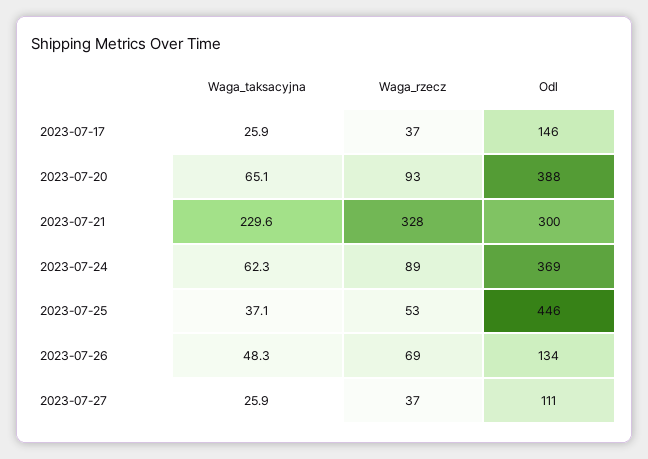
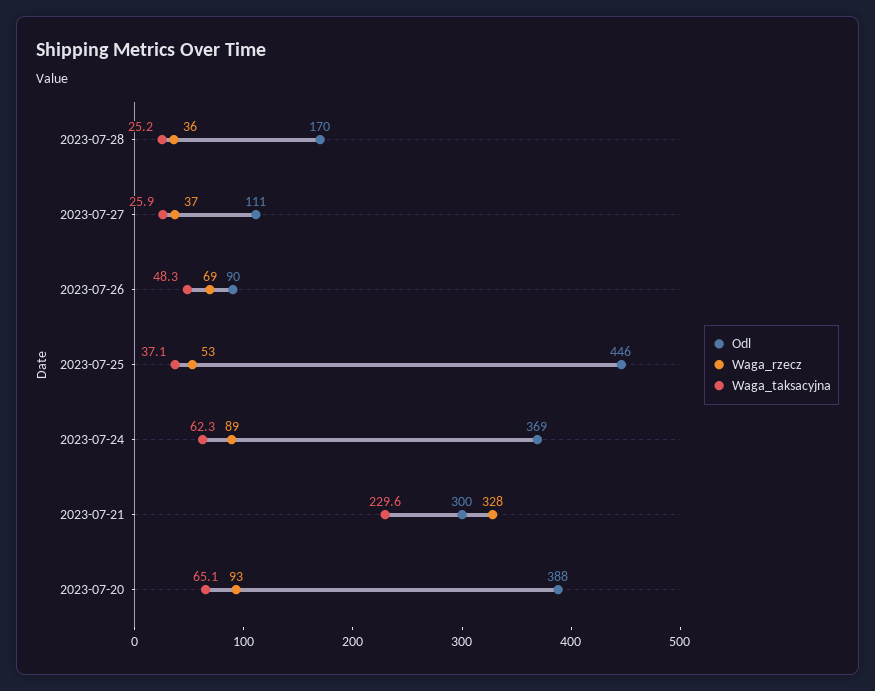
Waga_taksacyjna, 2023-07-17: 25.9 -> none
Waga_rzecz, 2023-07-17: 37 -> none
Odl, 2023-07-17: 146 -> none
Odl, 2023-07-26: 134 -> 90
Odl, 2023-07-28: none -> 170
Waga_rzecz, 2023-07-28: none -> 36
Waga_taksacyjna, 2023-07-28: none -> 25.2

